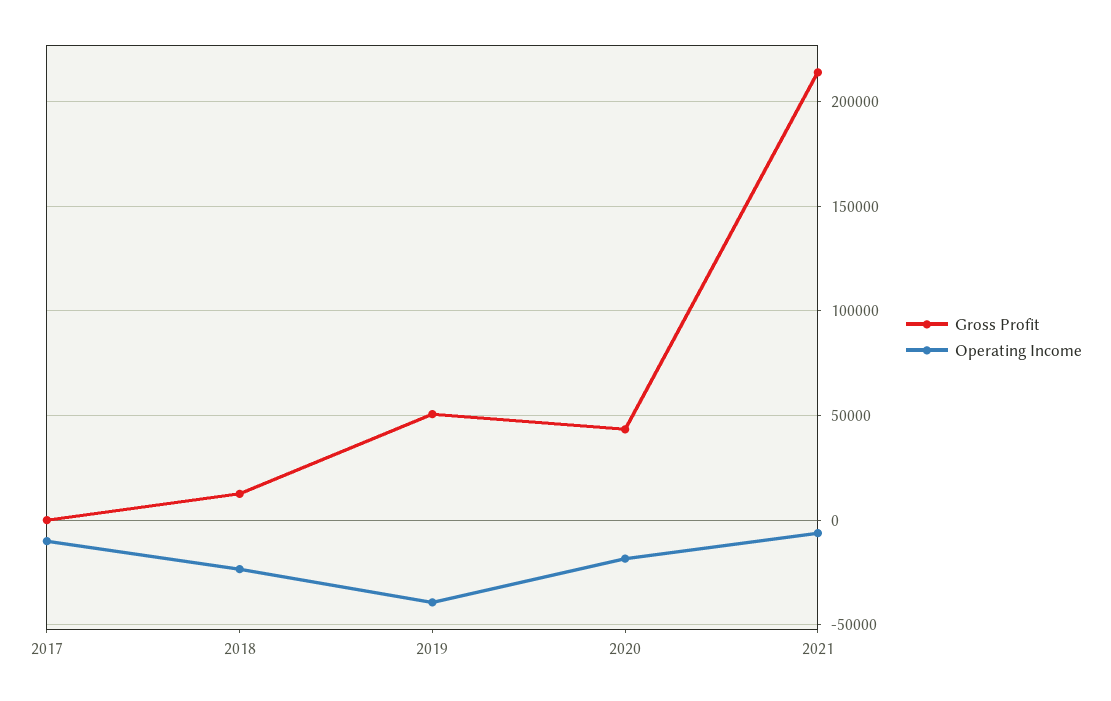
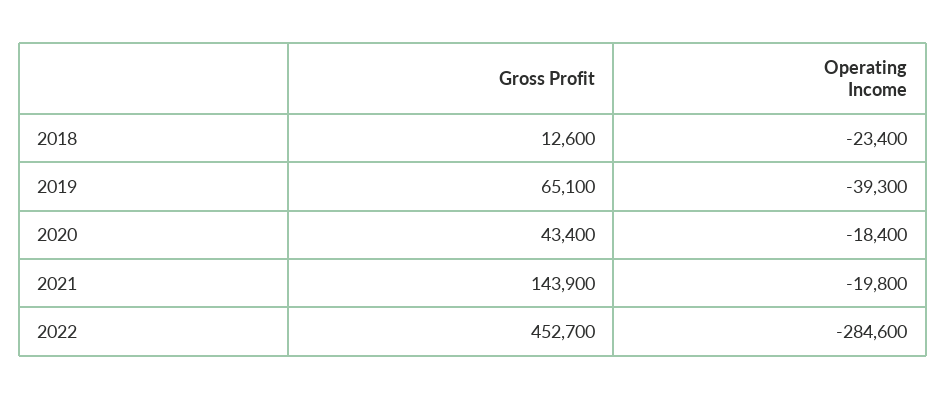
Gross Profit, 2017: 0 -> none
Operating Income, 2017: -10000 -> none
Gross Profit, 2019: 50000 -> 65100
Gross Profit, 2021: 215000 -> 143900
Operating Income, 2021: -5000 -> -19800
Gross Profit, 2022: none -> 452700
Operating Income, 2022: none -> -284600

